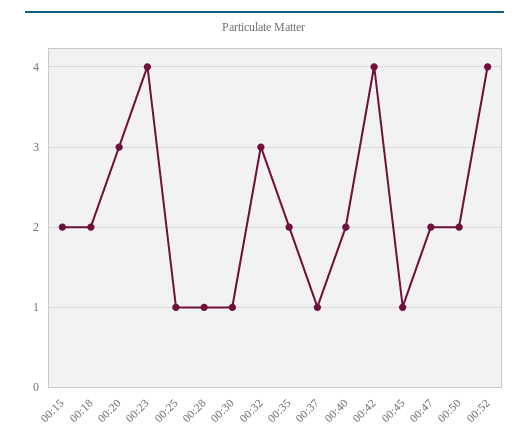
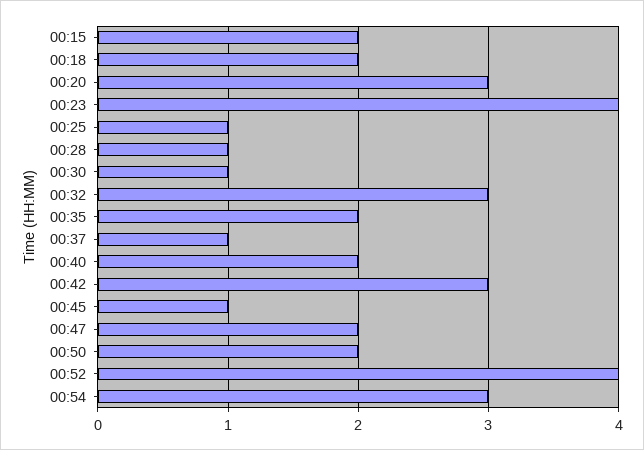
00:42: 4 -> 3
00:54: none -> 3

